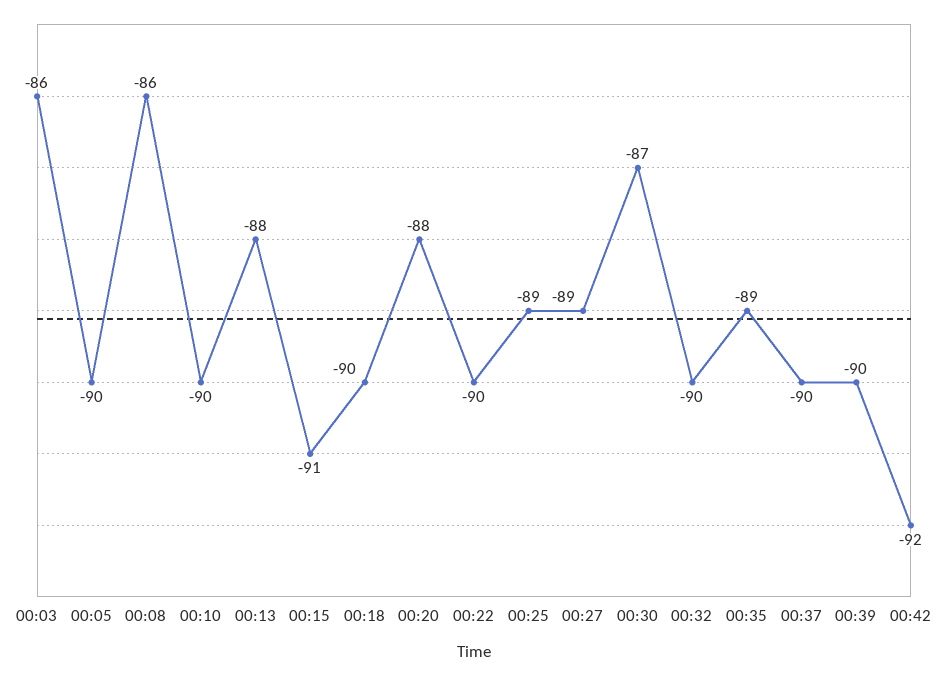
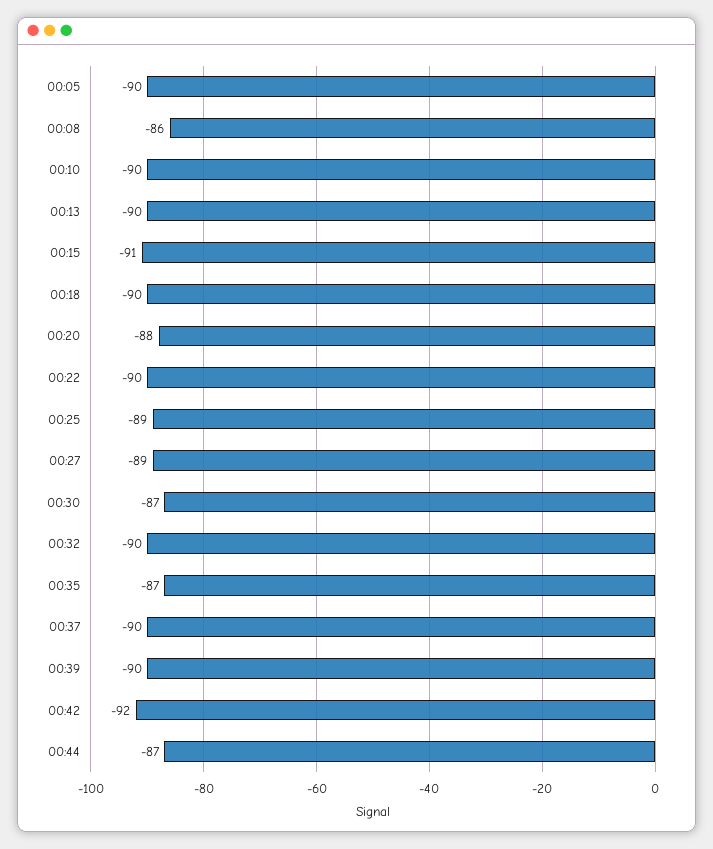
00:03: -86 -> none
00:13: -88 -> -90
00:35: -89 -> -87
00:44: none -> -87

